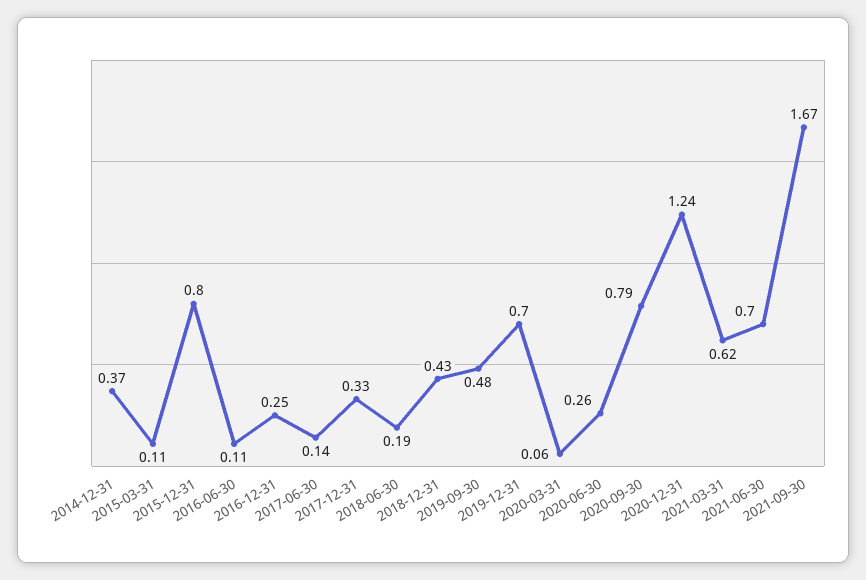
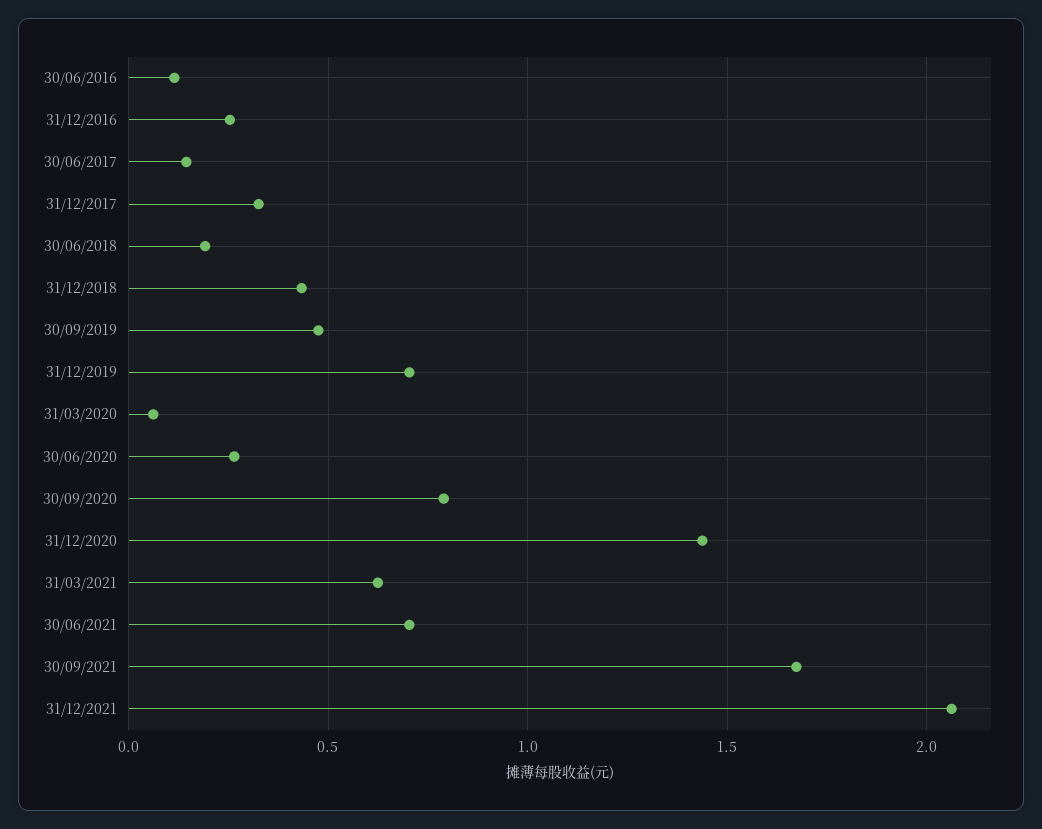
2014-12-31: 0.37 -> none
2015-03-31: 0.11 -> none
2015-12-31: 0.8 -> none
2020-12-31: 1.24 -> 1.45
31/12/2021: none -> 2.05

